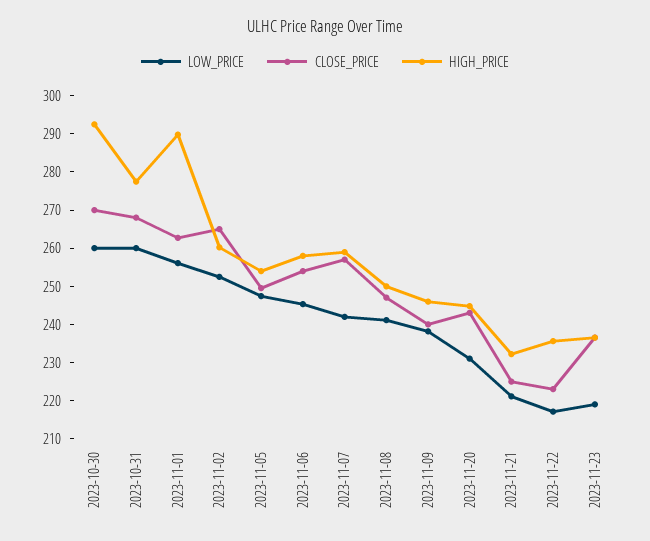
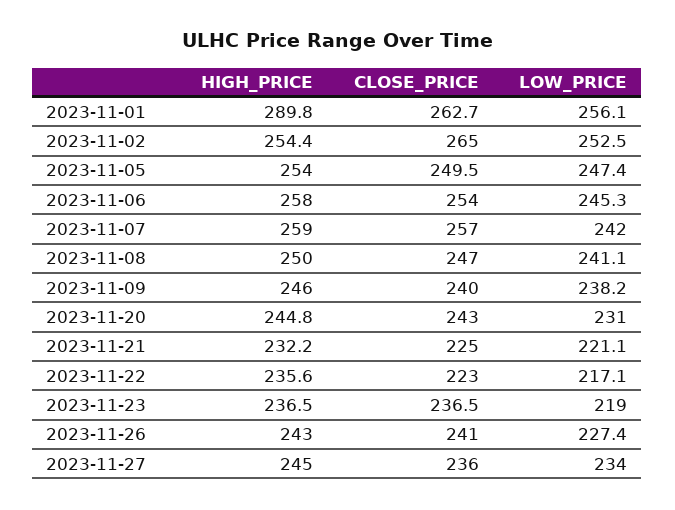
LOW_PRICE, 2023-10-30: 260 -> none
CLOSE_PRICE, 2023-10-30: 270 -> none
HIGH_PRICE, 2023-10-30: 292.5 -> none
LOW_PRICE, 2023-10-31: 260 -> none
CLOSE_PRICE, 2023-10-31: 267.5 -> none
HIGH_PRICE, 2023-10-31: 277.5 -> none
HIGH_PRICE, 2023-11-02: 260 -> 254.4
HIGH_PRICE, 2023-11-26: none -> 243
CLOSE_PRICE, 2023-11-26: none -> 241
LOW_PRICE, 2023-11-26: none -> 227.4
HIGH_PRICE, 2023-11-27: none -> 245
CLOSE_PRICE, 2023-11-27: none -> 236
LOW_PRICE, 2023-11-27: none -> 234

